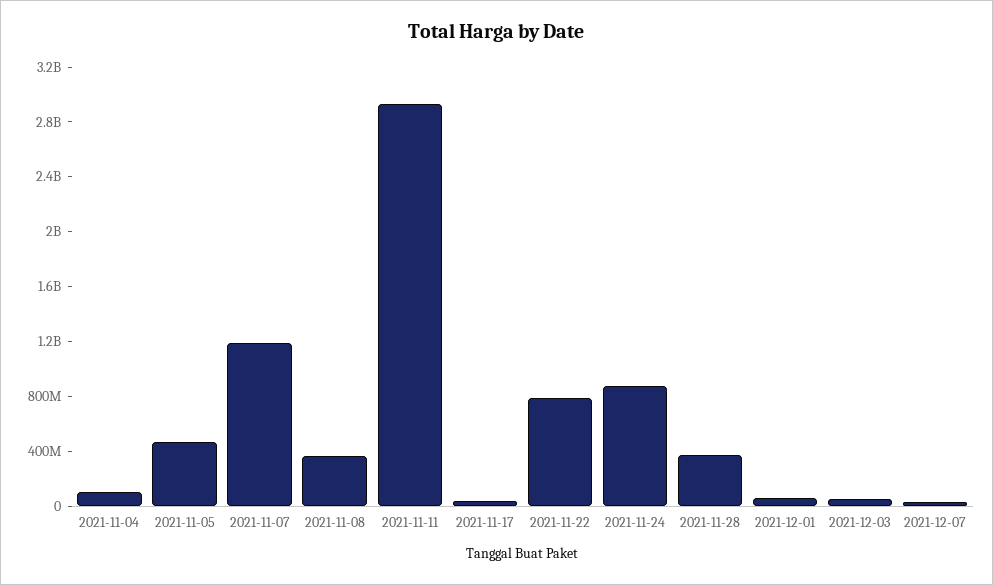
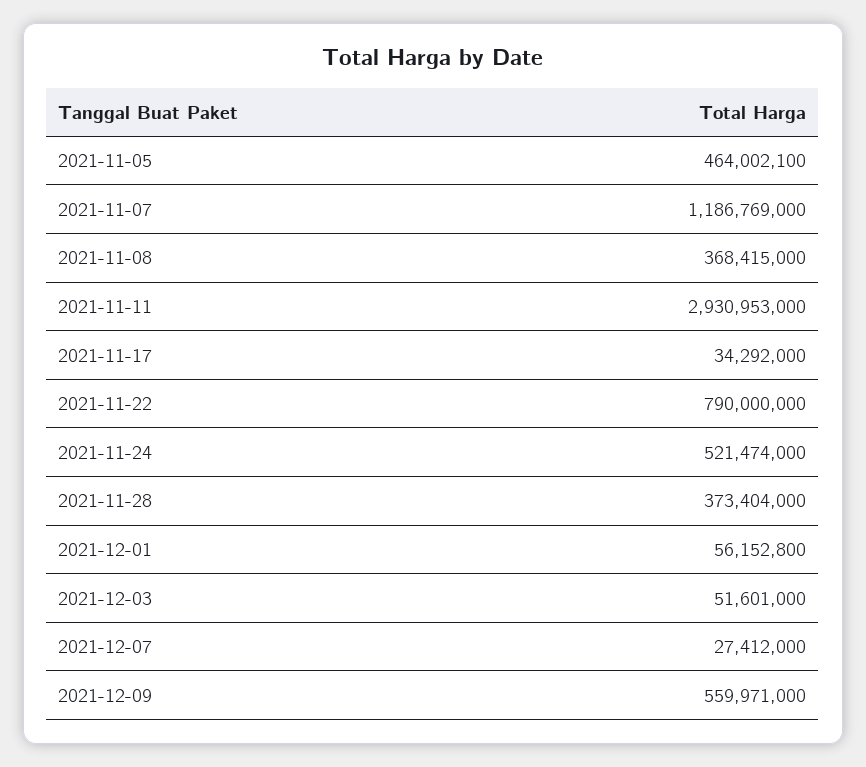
2021-11-04: 100000000 -> none
2021-11-24: 900000000 -> 521474000
2021-12-09: none -> 559971000

